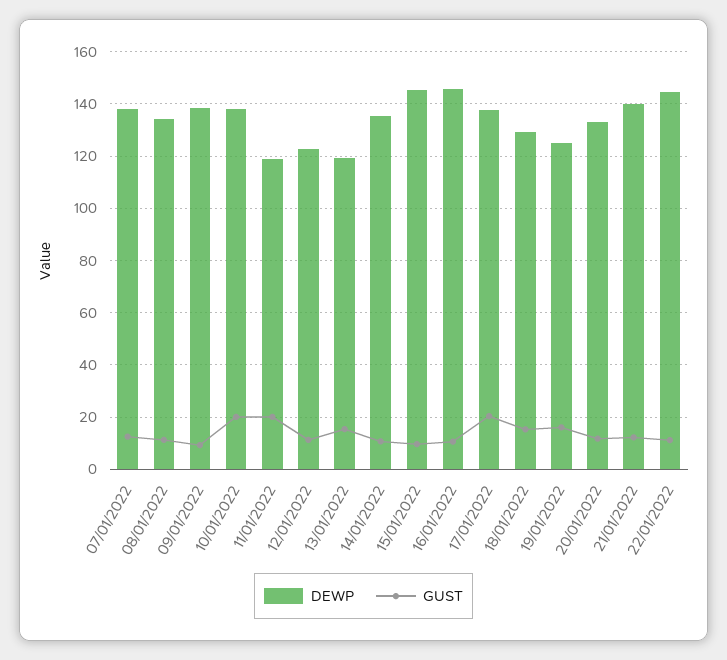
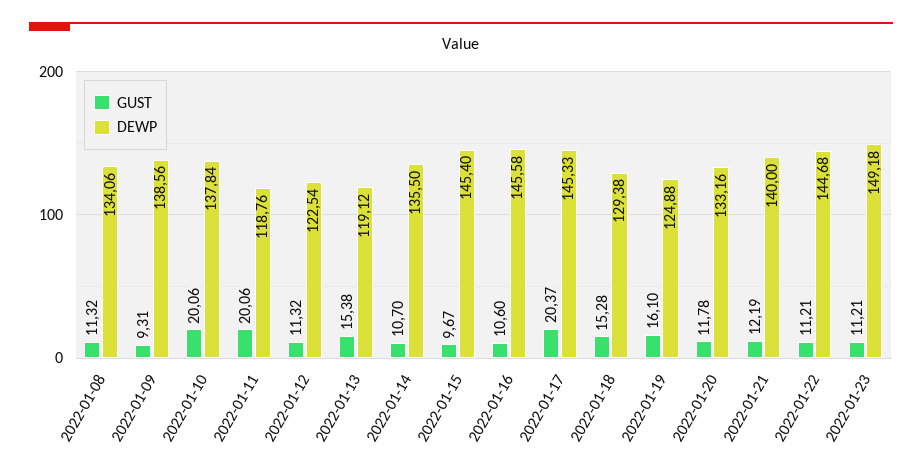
DEWP, 07/01/2022: 137.5 -> none
GUST, 07/01/2022: 12.5 -> none
DEWP, 17/01/2022: 137.5 -> 145.33
GUST, 2022-01-23: none -> 11.21
DEWP, 2022-01-23: none -> 149.18

